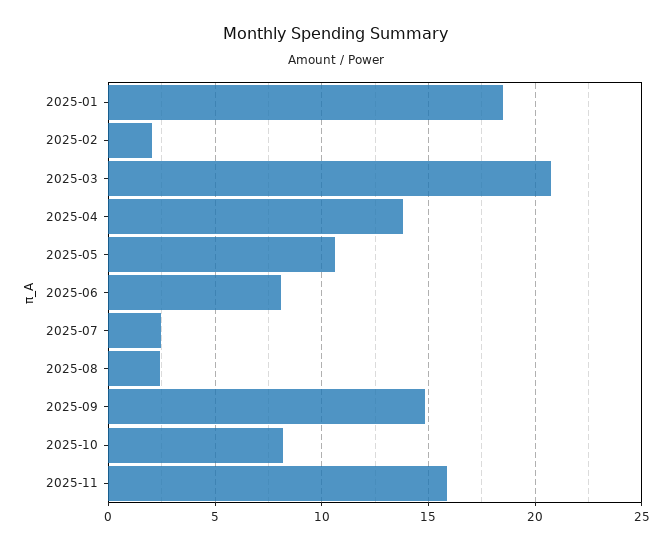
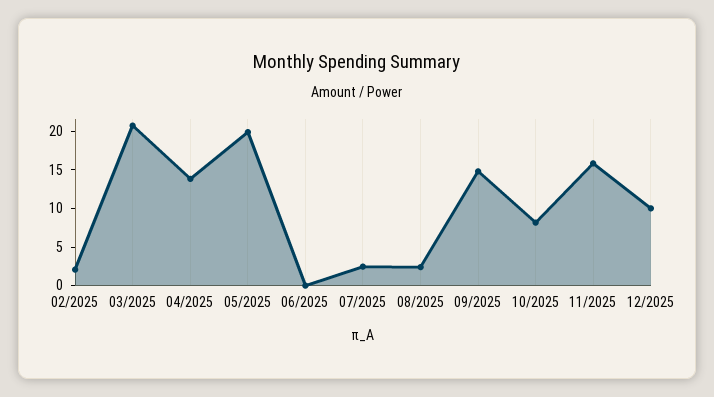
2025-01: 18.5 -> none
2025-05: 10.5 -> 20
2025-06: 8 -> 0
12/2025: none -> 10

